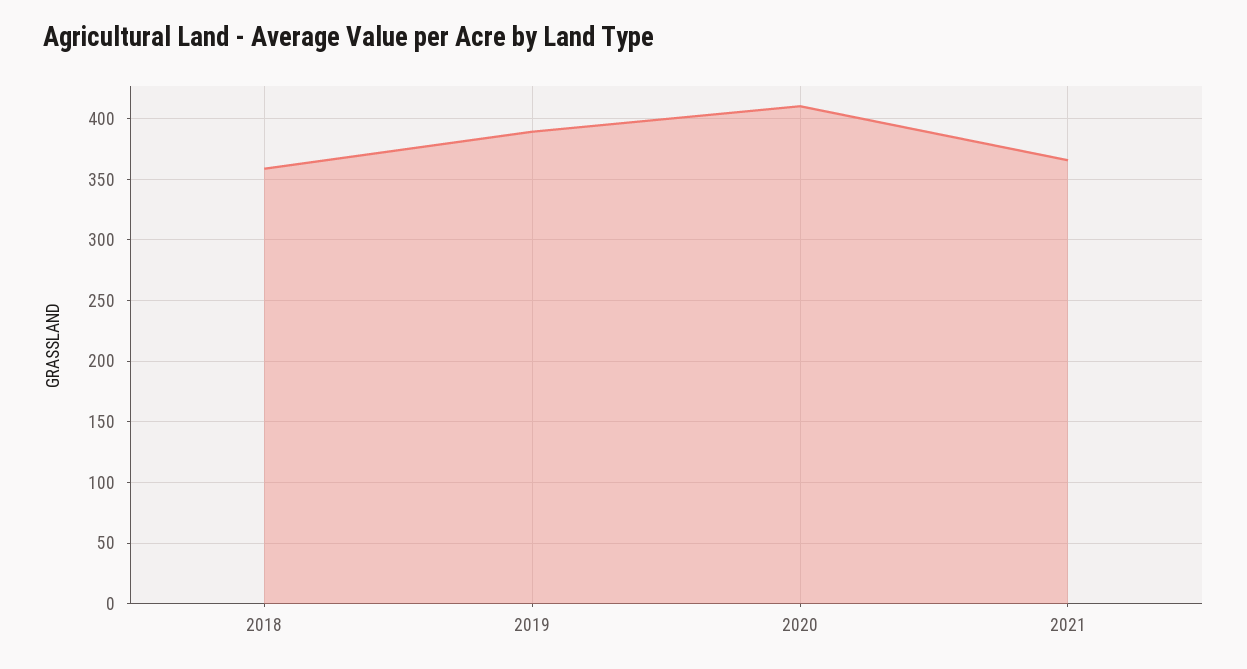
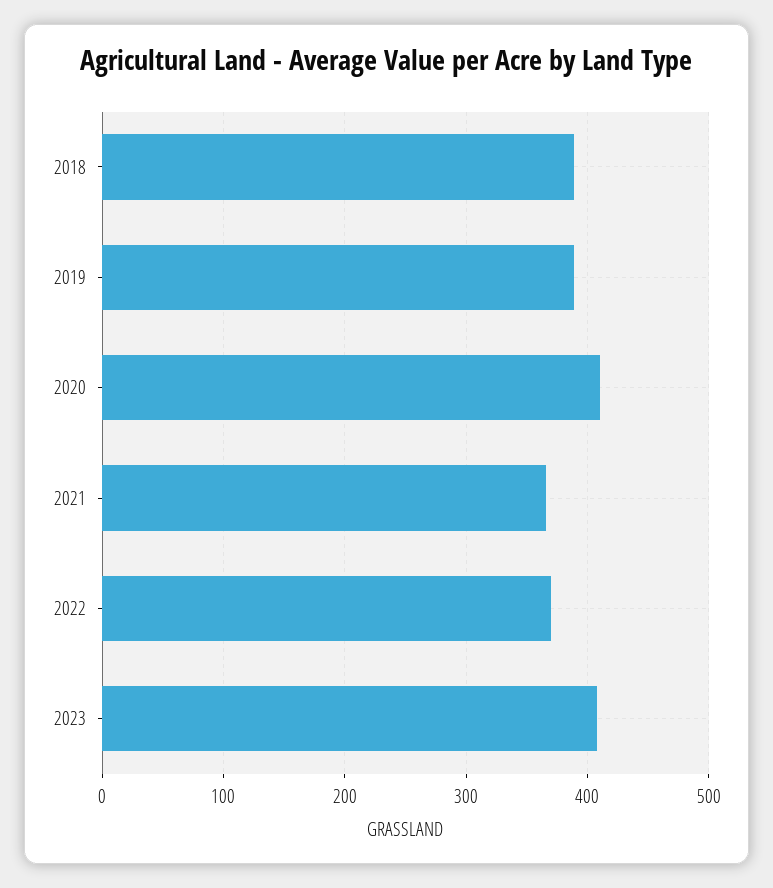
2018: 360 -> 390
2022: none -> 370
2023: none -> 410

